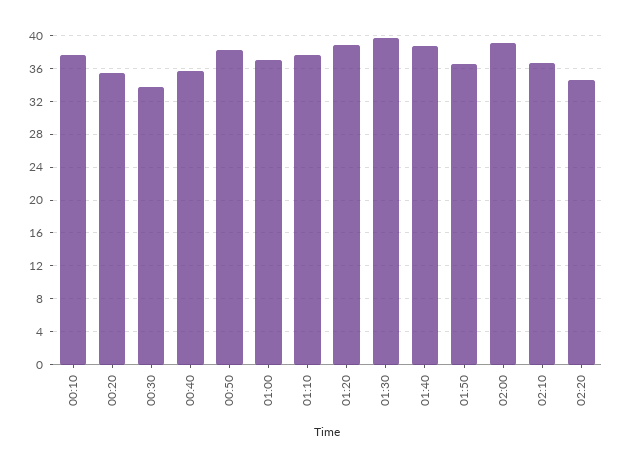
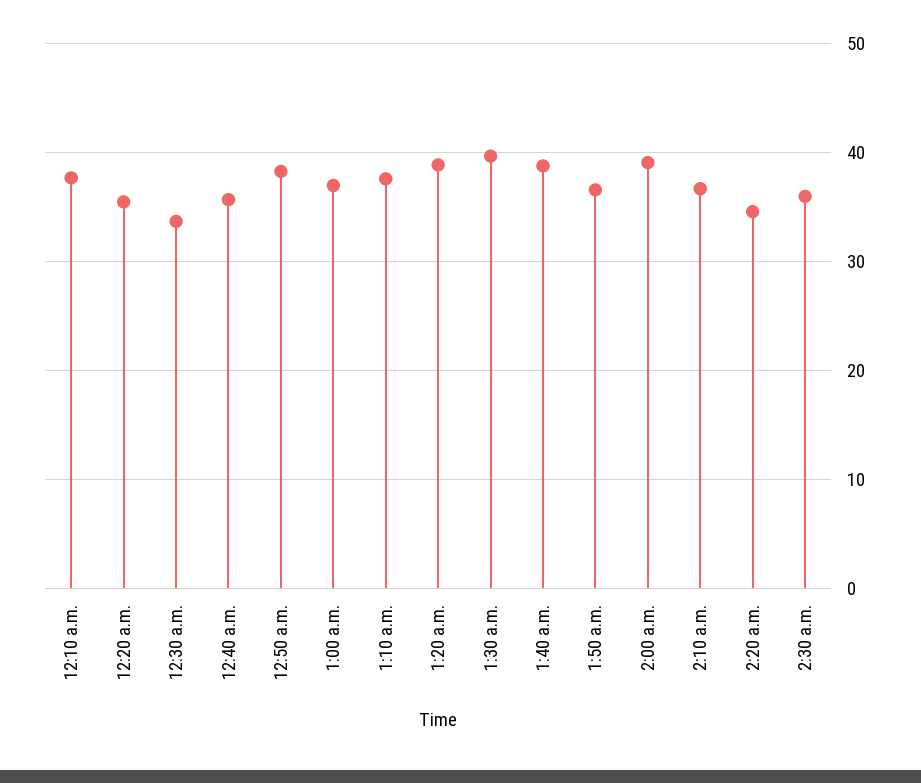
2:30 a.m.: none -> 36

